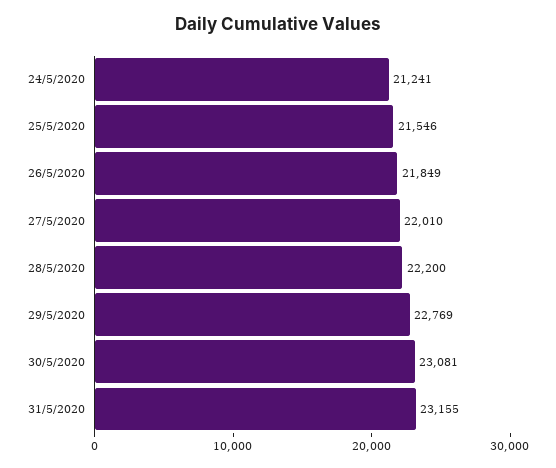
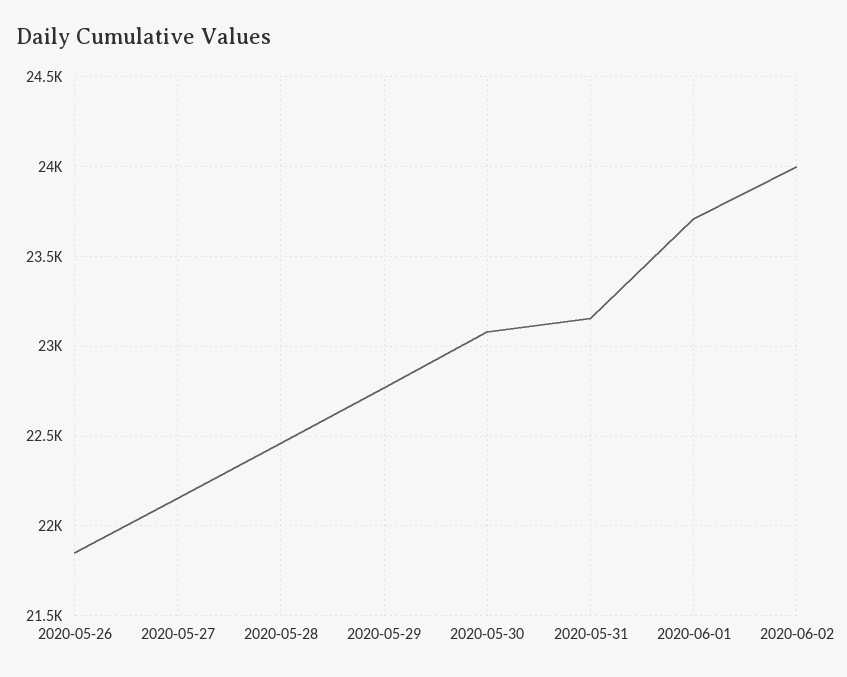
24/5/2020: 21241 -> none
25/5/2020: 21546 -> none
27/5/2020: 22010 -> 22150
28/5/2020: 22200 -> 22450
2020-06-01: none -> 23700
2020-06-02: none -> 24000

